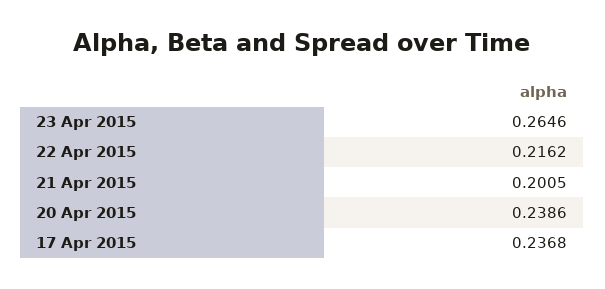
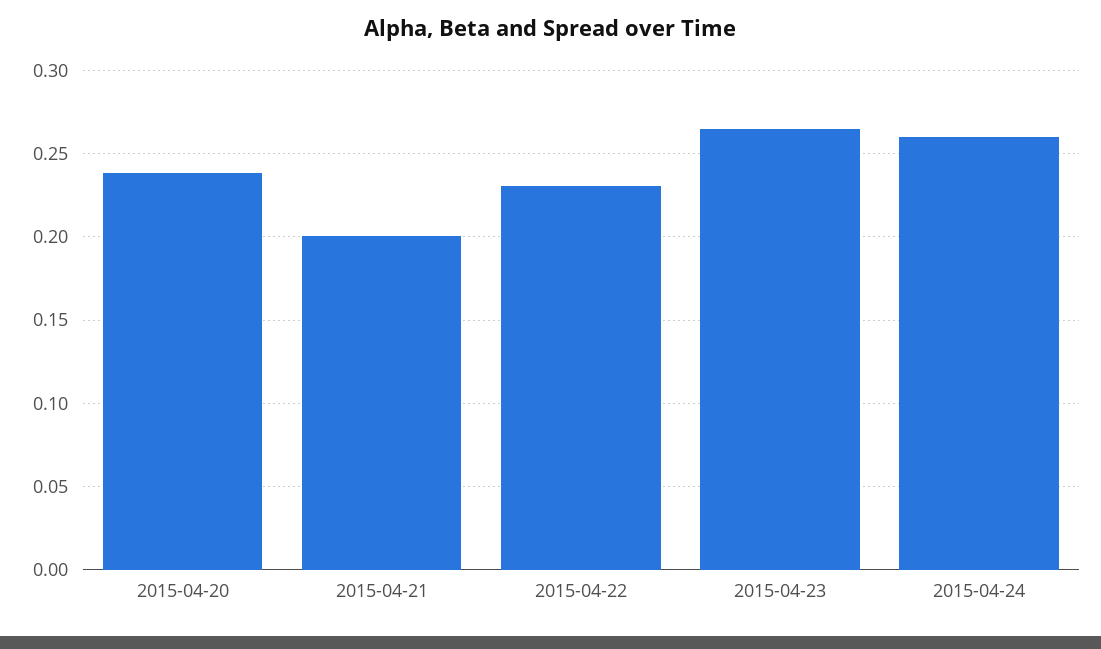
22 Apr 2015: 0.2162 -> 0.23
17 Apr 2015: 0.2368 -> none
2015-04-24: none -> 0.26

